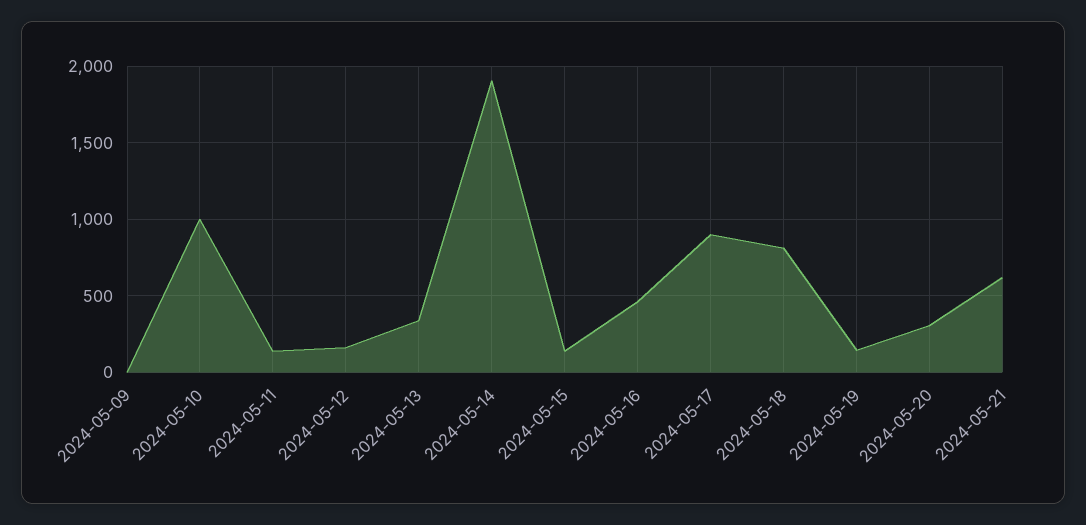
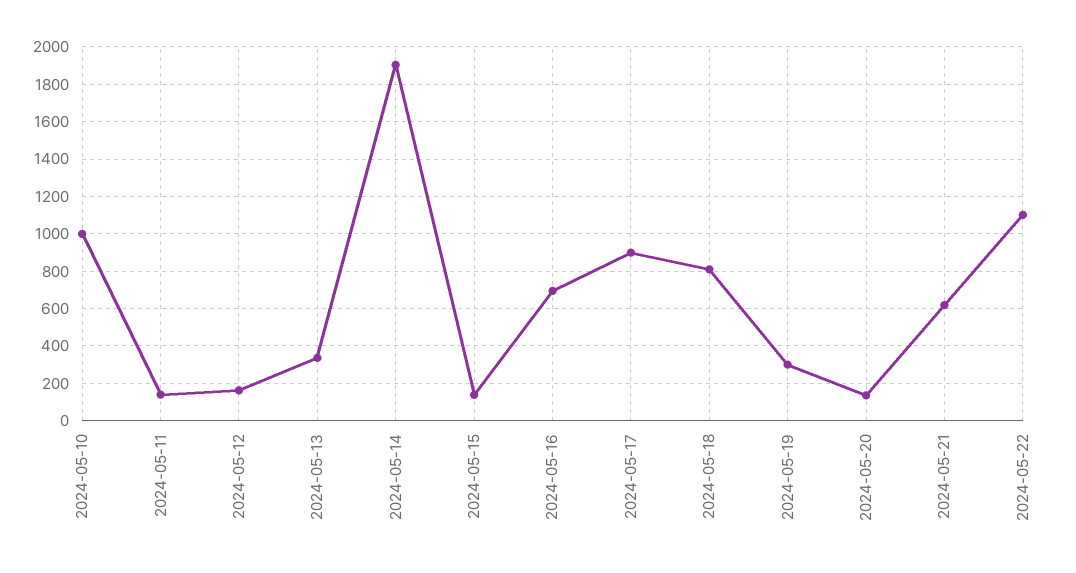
2024-05-09: 0 -> none
2024-05-16: 450 -> 700
2024-05-19: 150 -> 300
2024-05-20: 300 -> 150
2024-05-22: none -> 1100

